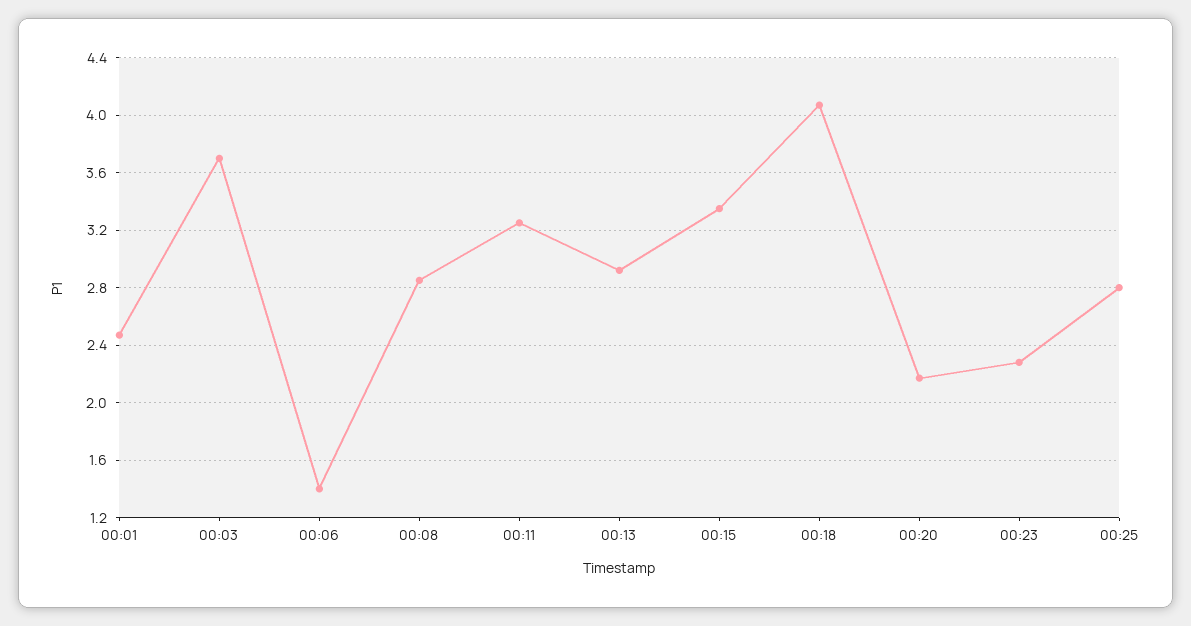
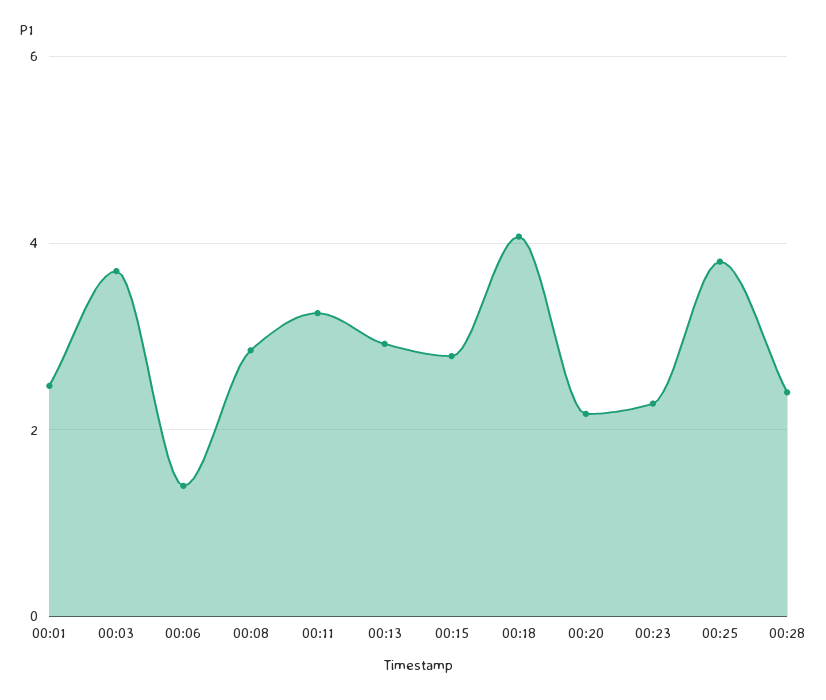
00:15: 3.35 -> 2.8
00:25: 2.8 -> 3.8
00:28: none -> 2.4

